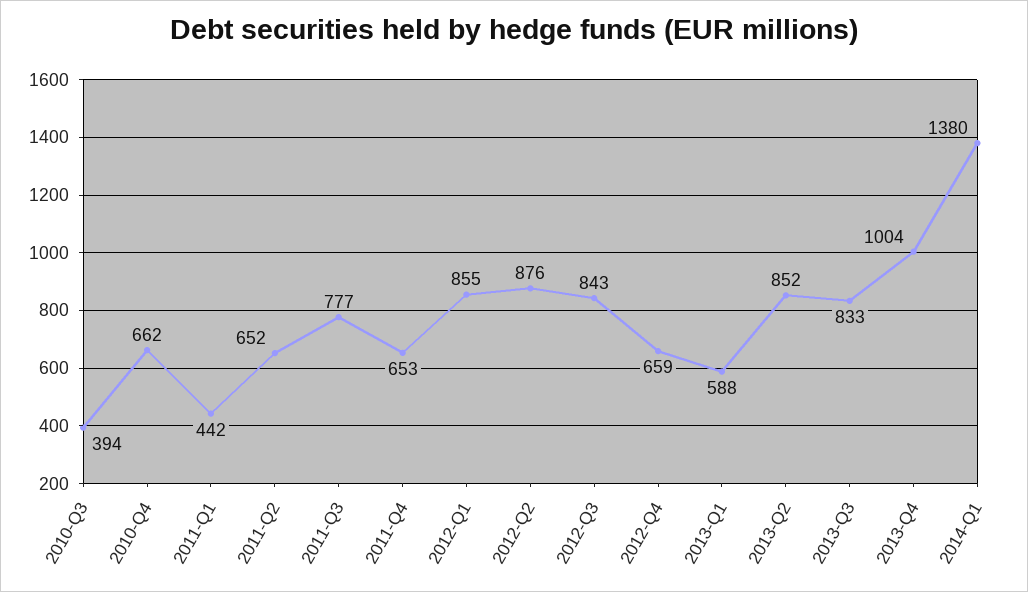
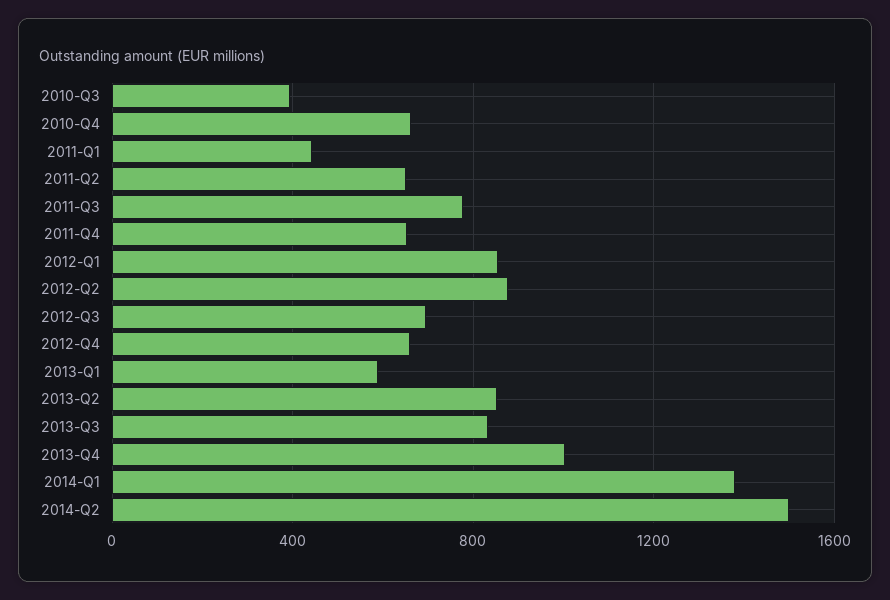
2012-Q3: 843 -> 700
2014-Q2: none -> 1500

